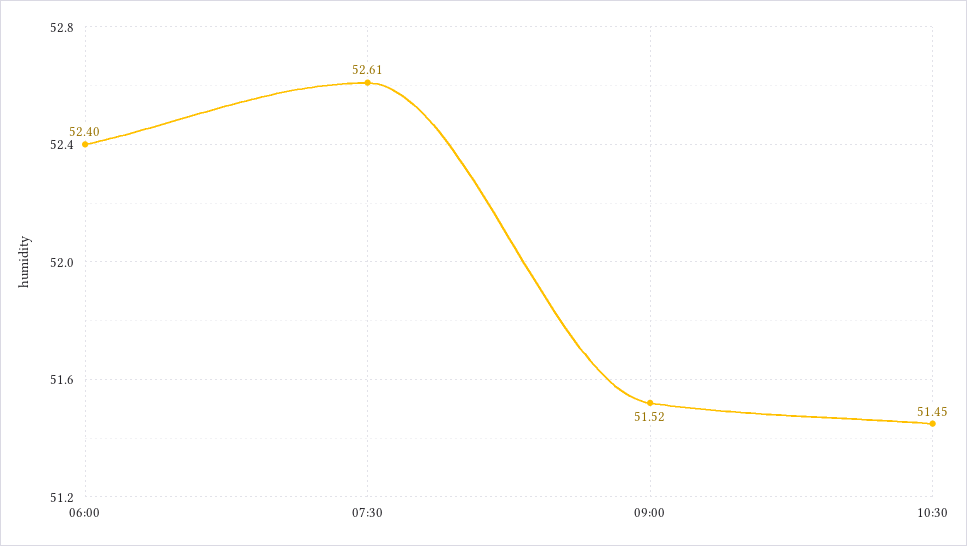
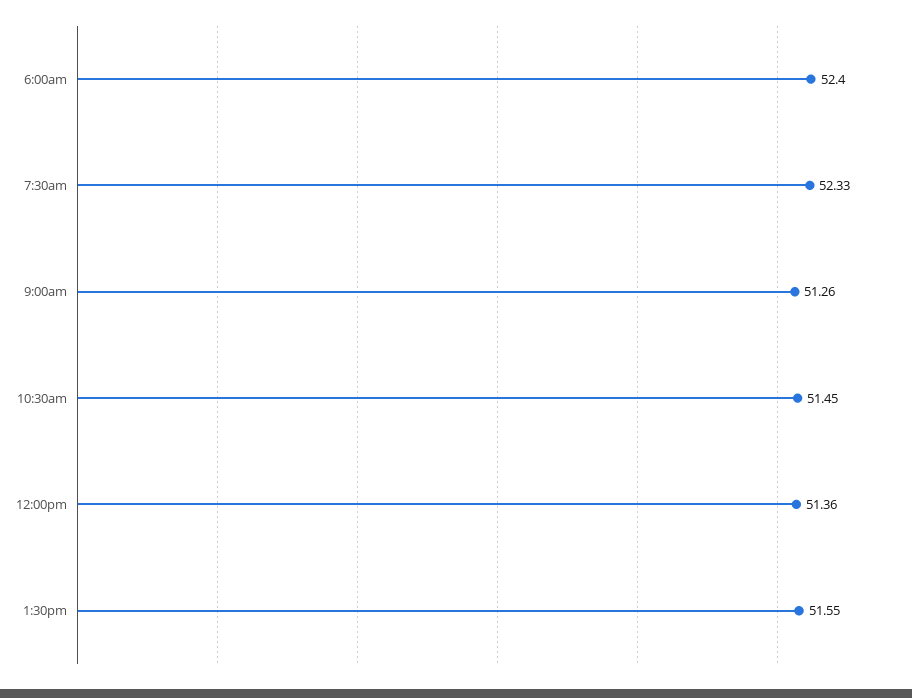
07:30: 52.61 -> 52.33
09:00: 51.52 -> 51.26
12:00pm: none -> 51.36
1:30pm: none -> 51.55

